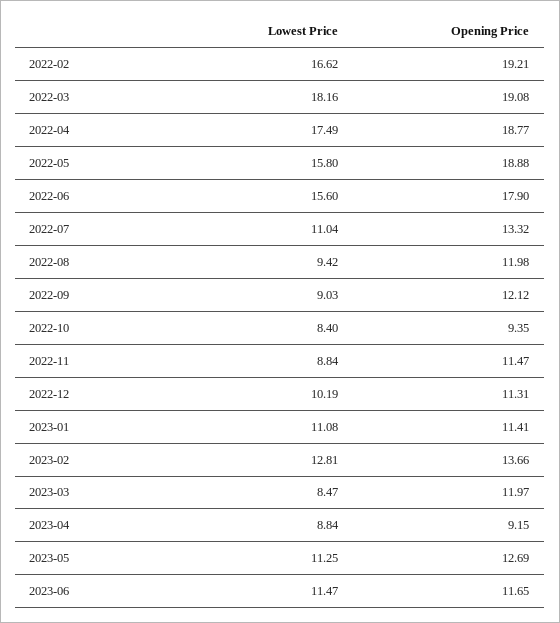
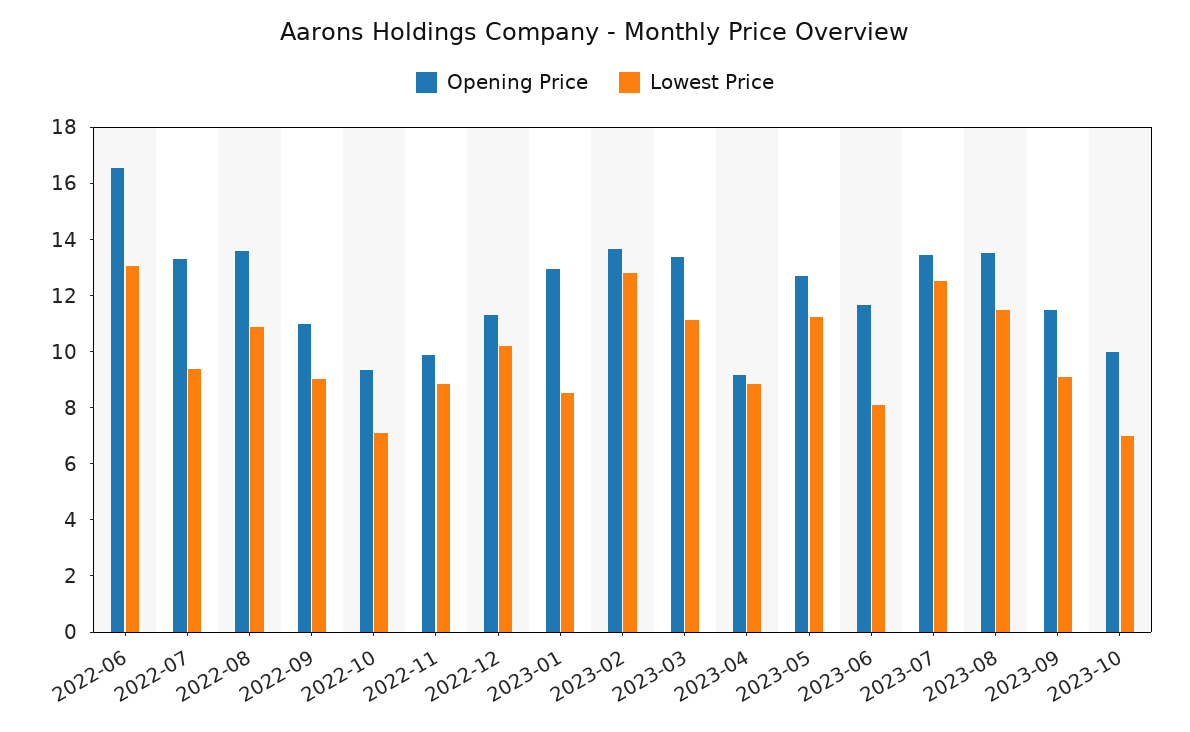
Lowest Price, 2022-02: 16.62 -> none
Opening Price, 2022-02: 19.21 -> none
Lowest Price, 2022-03: 18.16 -> none
Opening Price, 2022-03: 19.08 -> none
Lowest Price, 2022-04: 17.49 -> none
Opening Price, 2022-04: 18.77 -> none
Lowest Price, 2022-05: 15.8 -> none
Opening Price, 2022-05: 18.88 -> none
Lowest Price, 2022-06: 15.6 -> 13
Opening Price, 2022-06: 17.9 -> 16.5
Lowest Price, 2022-07: 11.04 -> 9.5
Lowest Price, 2022-08: 9.42 -> 11
Opening Price, 2022-08: 11.98 -> 13.5
Opening Price, 2022-09: 12.12 -> 11
Lowest Price, 2022-10: 8.4 -> 7
Opening Price, 2022-11: 11.47 -> 10
Lowest Price, 2023-01: 11.08 -> 8.5
Opening Price, 2023-01: 11.41 -> 13
Lowest Price, 2023-03: 8.47 -> 11
Opening Price, 2023-03: 11.97 -> 13.5
Lowest Price, 2023-06: 11.47 -> 8
Opening Price, 2023-07: none -> 13.5
Lowest Price, 2023-07: none -> 12.5
Opening Price, 2023-08: none -> 13.5
Lowest Price, 2023-08: none -> 11.5
Opening Price, 2023-09: none -> 11.5
Lowest Price, 2023-09: none -> 9
Opening Price, 2023-10: none -> 10
Lowest Price, 2023-10: none -> 7

